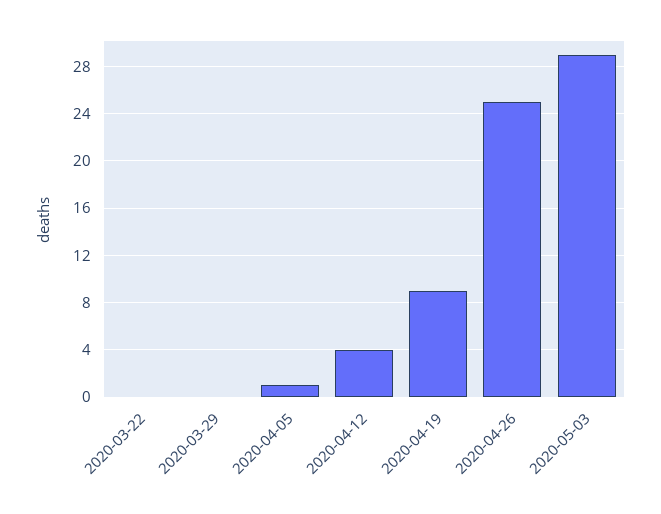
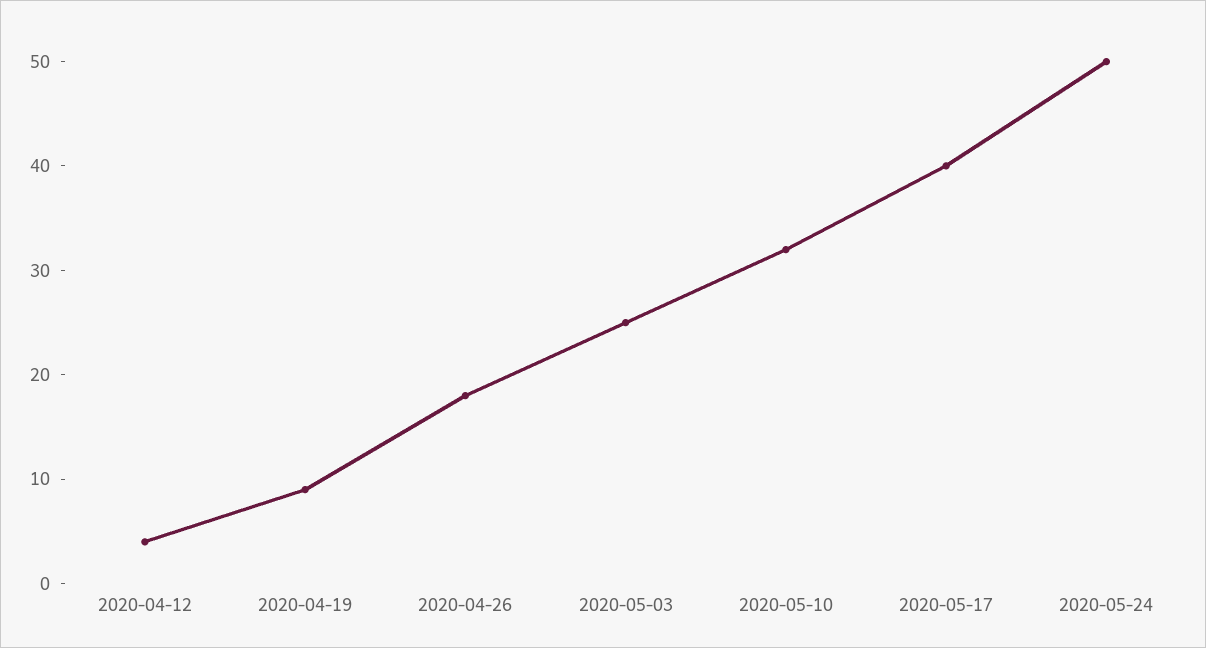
2020-03-22: 0 -> none
2020-03-29: 0 -> none
2020-04-05: 1 -> none
2020-04-26: 25 -> 18
2020-05-03: 29 -> 25
2020-05-10: none -> 32
2020-05-17: none -> 40
2020-05-24: none -> 50

